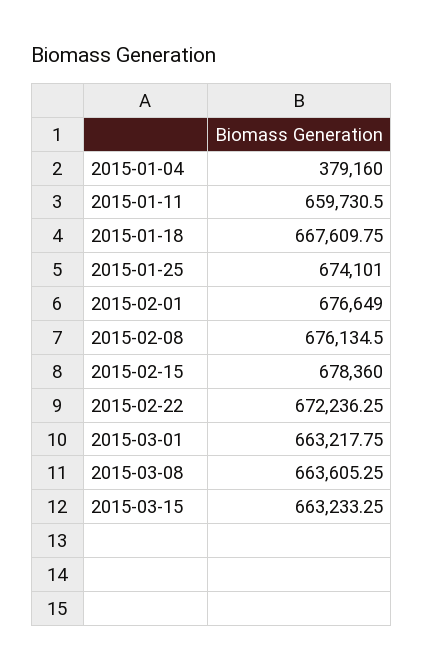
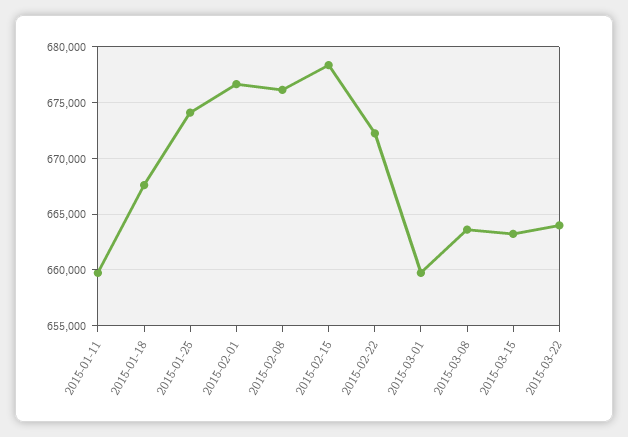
2015-01-04: 379160 -> none
2015-03-01: 663217.75 -> 660000
2015-03-22: none -> 664000

